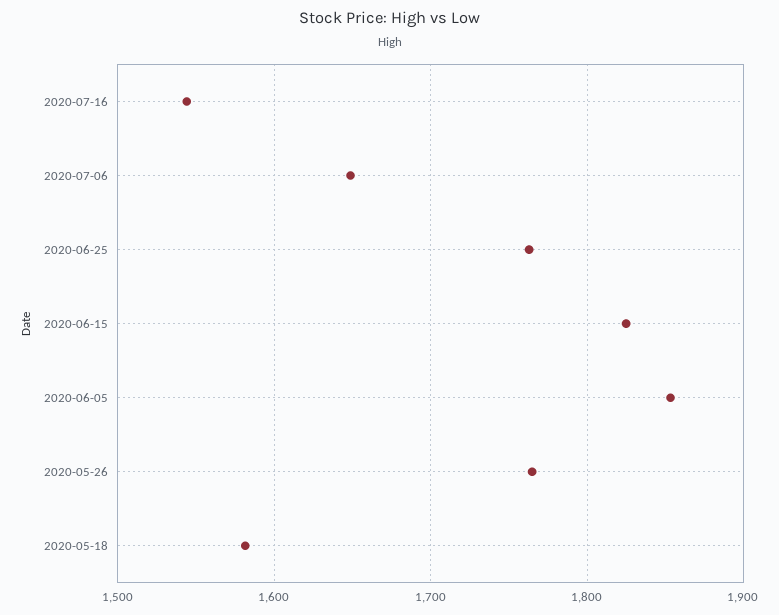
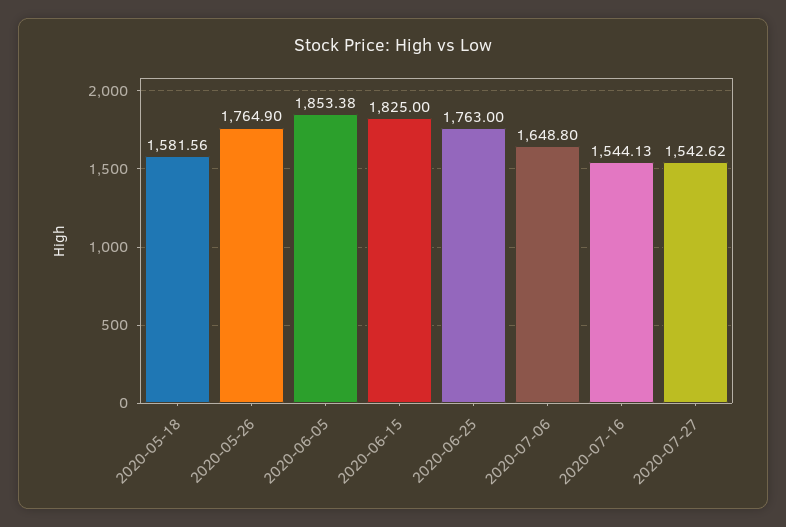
2020-07-27: none -> 1542.62

